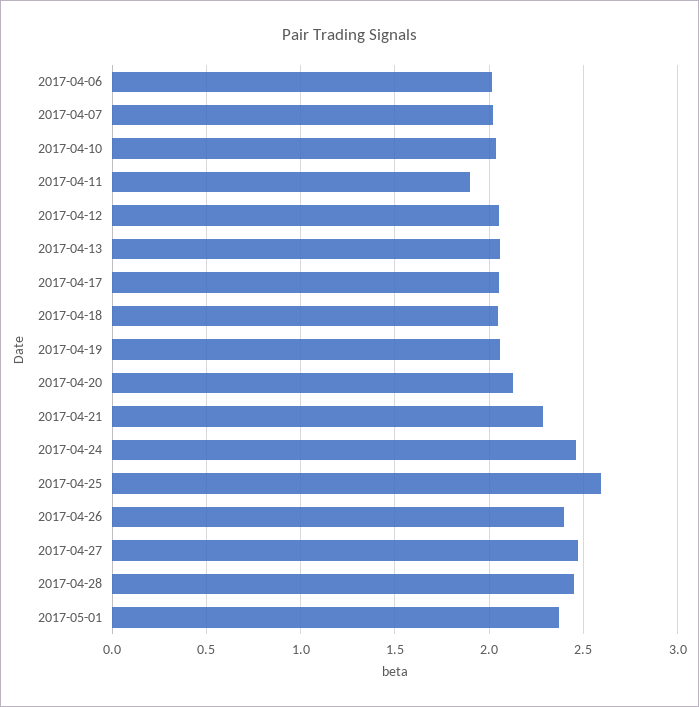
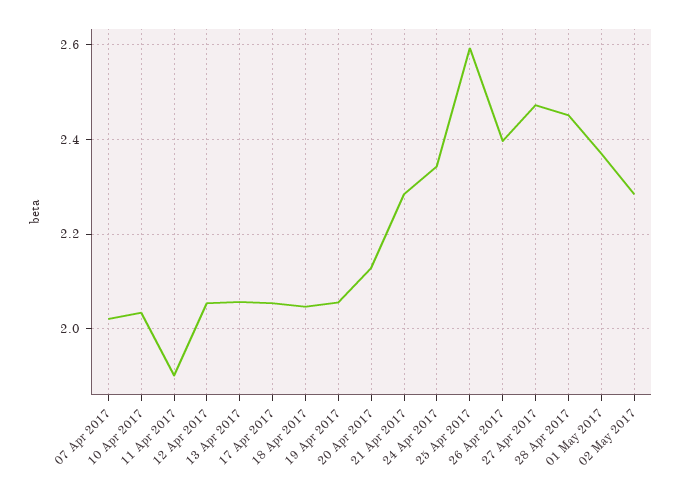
2017-04-06: 2 -> none
2017-04-24: 2.45 -> 2.34
02 May 2017: none -> 2.28

